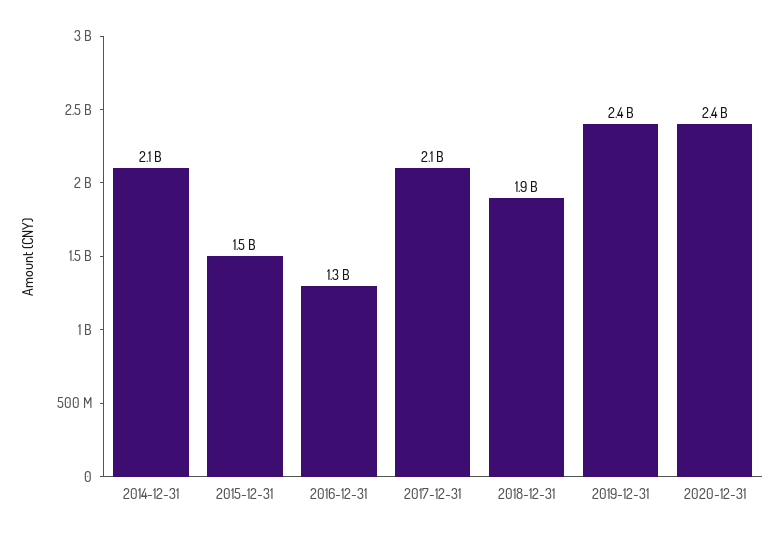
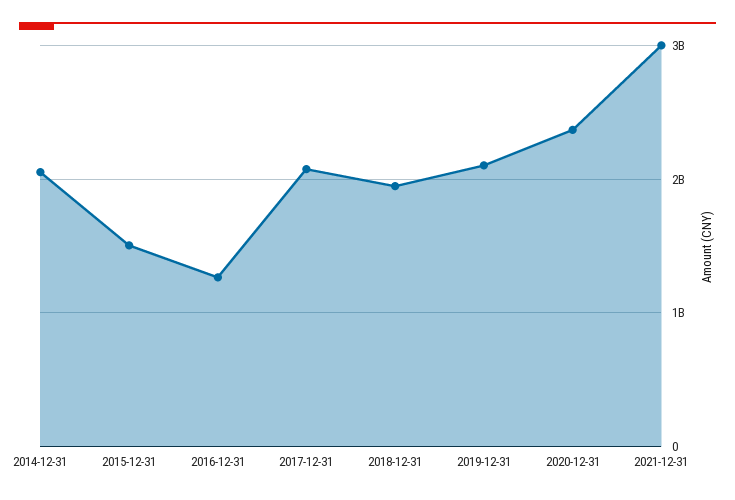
2019-12-31: 2400000000 -> 2100000000
2021-12-31: none -> 3000000000

